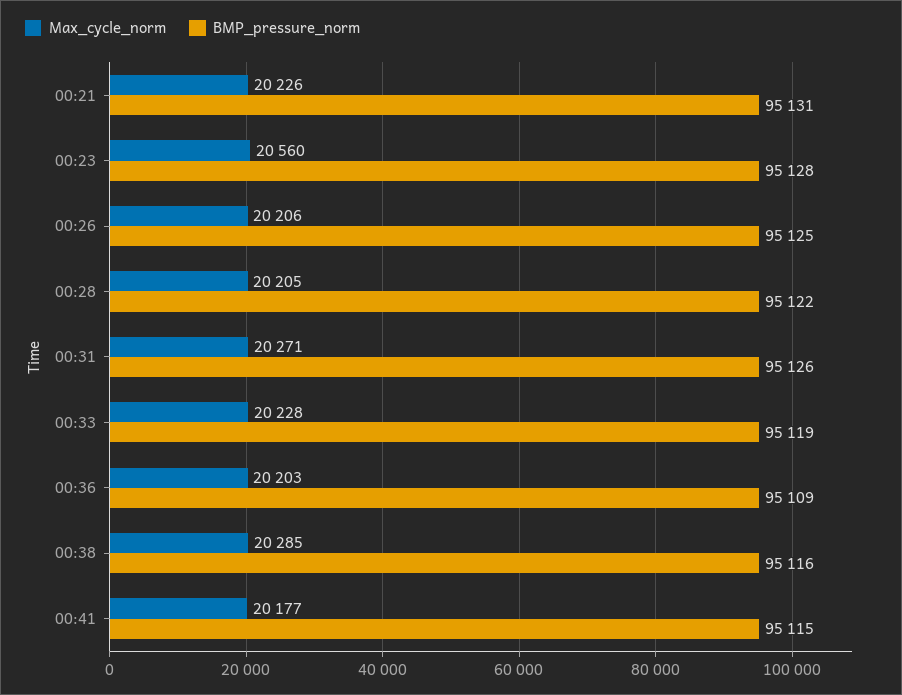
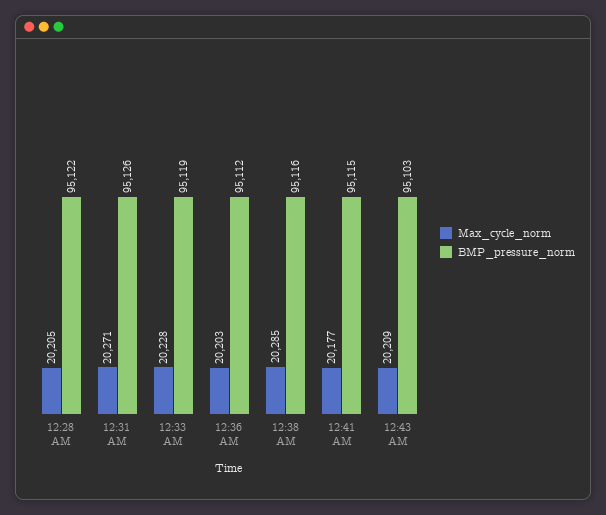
Max_cycle_norm, 00:21: 20226 -> none
BMP_pressure_norm, 00:21: 95131 -> none
Max_cycle_norm, 00:23: 20560 -> none
BMP_pressure_norm, 00:23: 95128 -> none
Max_cycle_norm, 00:26: 20206 -> none
BMP_pressure_norm, 00:26: 95125 -> none
BMP_pressure_norm, 00:36: 95109 -> 95112
Max_cycle_norm, 12:43 AM: none -> 20209
BMP_pressure_norm, 12:43 AM: none -> 95103

